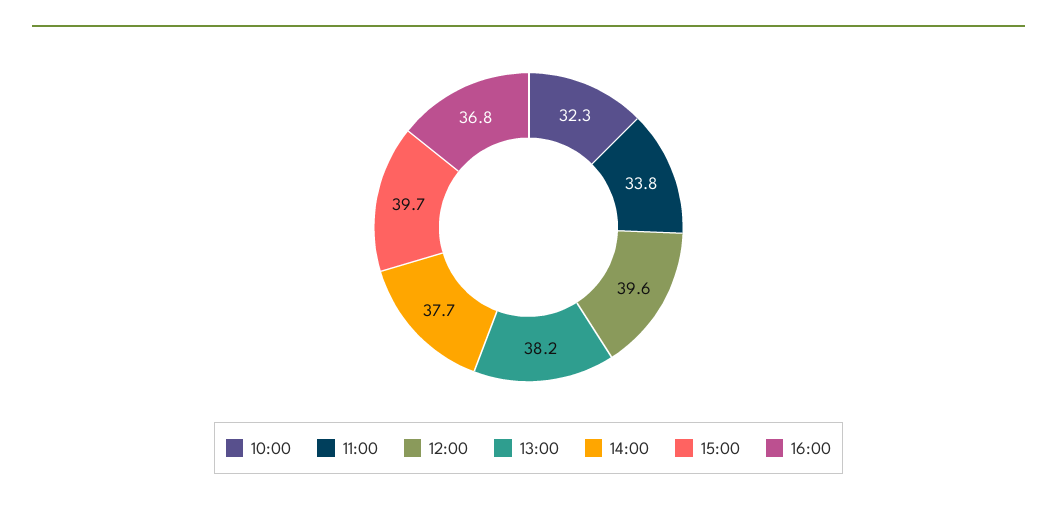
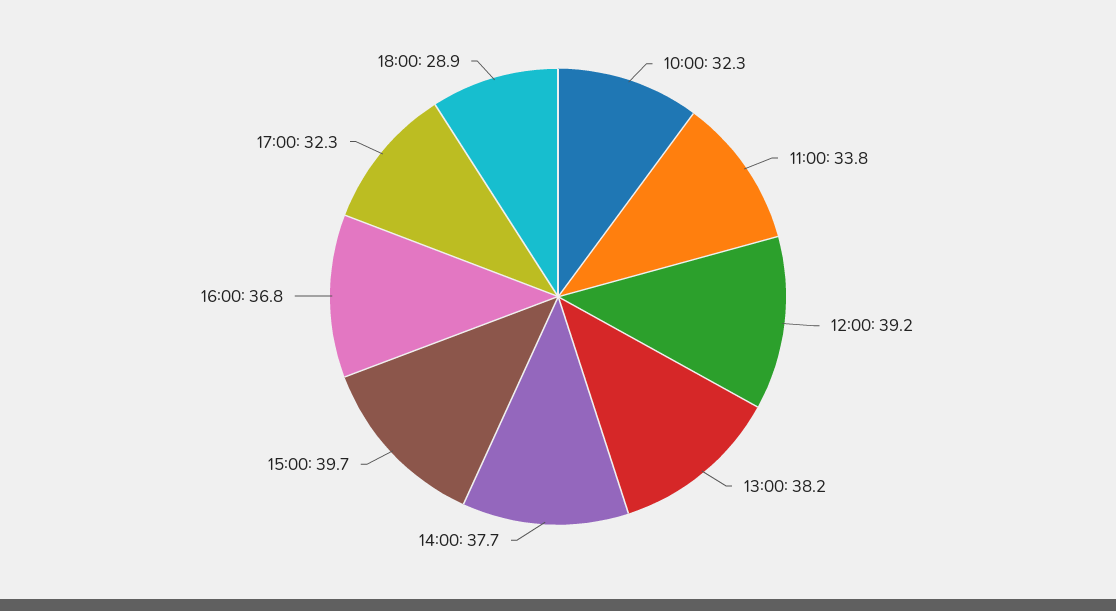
12:00: 39.6 -> 39.2
17:00: none -> 32.3
18:00: none -> 28.9

